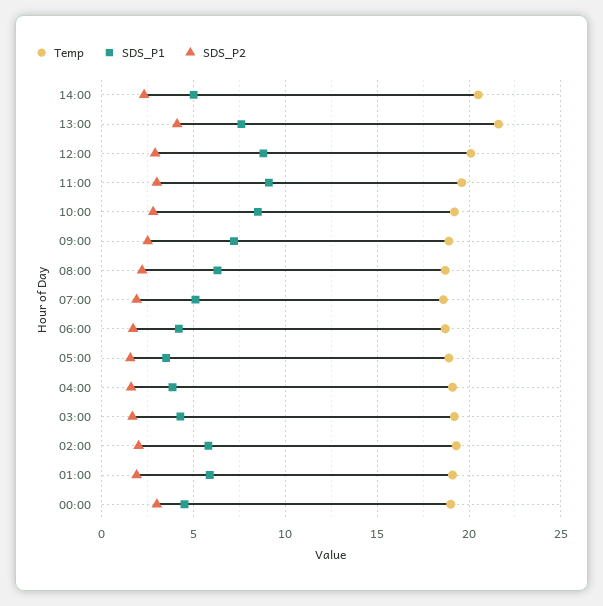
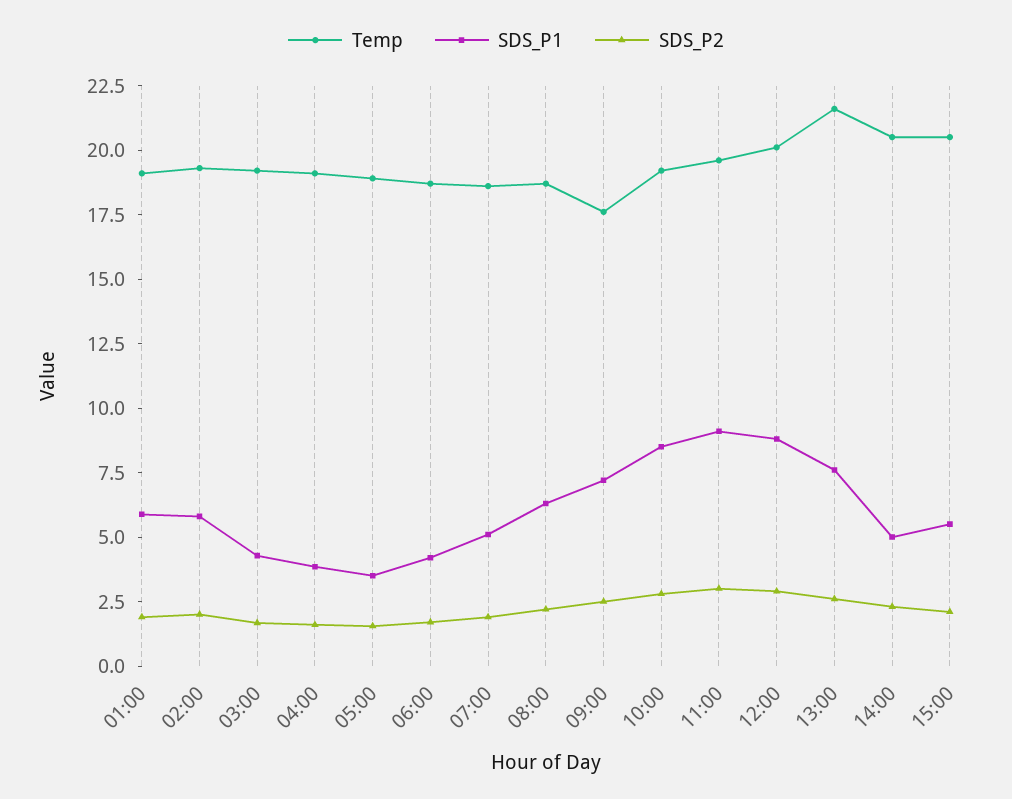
SDS_P2, 13:00: 4 -> 2.5
Temp, 09:00: 19 -> 17.5
Temp, 00:00: 19 -> none
SDS_P1, 00:00: 4.5 -> none
SDS_P2, 00:00: 3 -> none
Temp, 15:00: none -> 20.5
SDS_P1, 15:00: none -> 5.5
SDS_P2, 15:00: none -> 2

